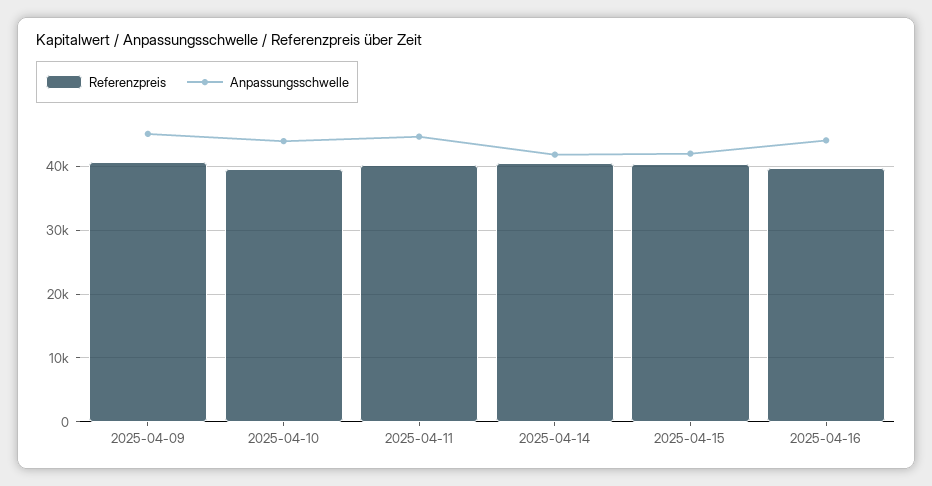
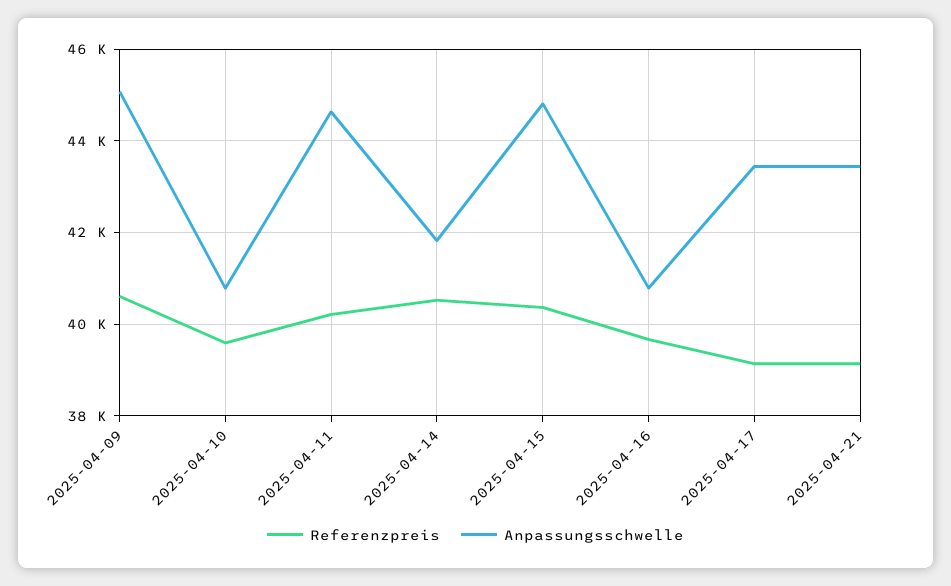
Anpassungsschwelle, 2025-04-10: 44000 -> 40800
Anpassungsschwelle, 2025-04-15: 42000 -> 44800
Anpassungsschwelle, 2025-04-16: 44000 -> 40800
Referenzpreis, 2025-04-17: none -> 39200
Anpassungsschwelle, 2025-04-17: none -> 43400
Referenzpreis, 2025-04-21: none -> 39200
Anpassungsschwelle, 2025-04-21: none -> 43400

